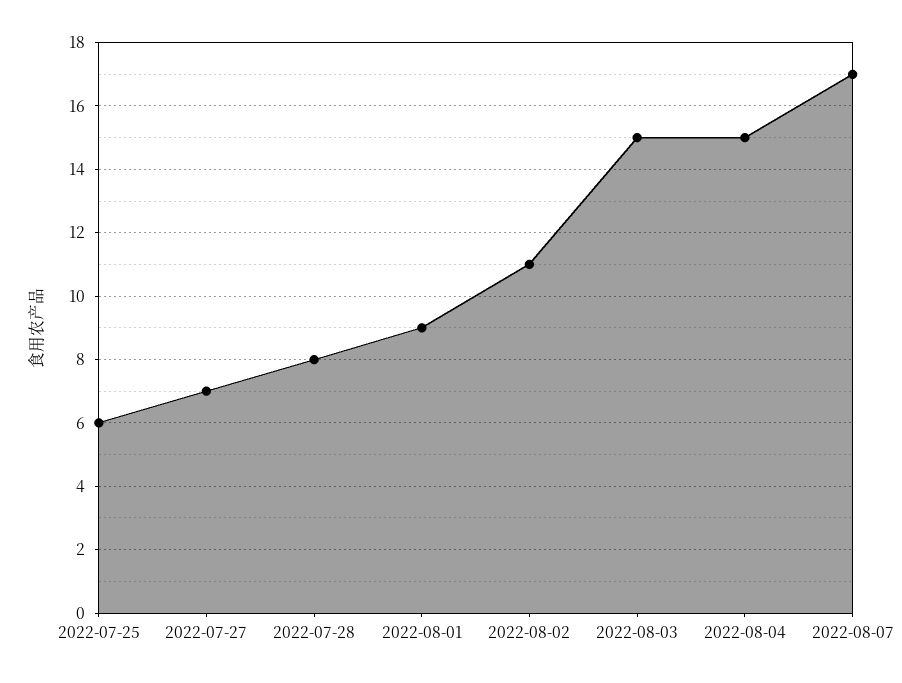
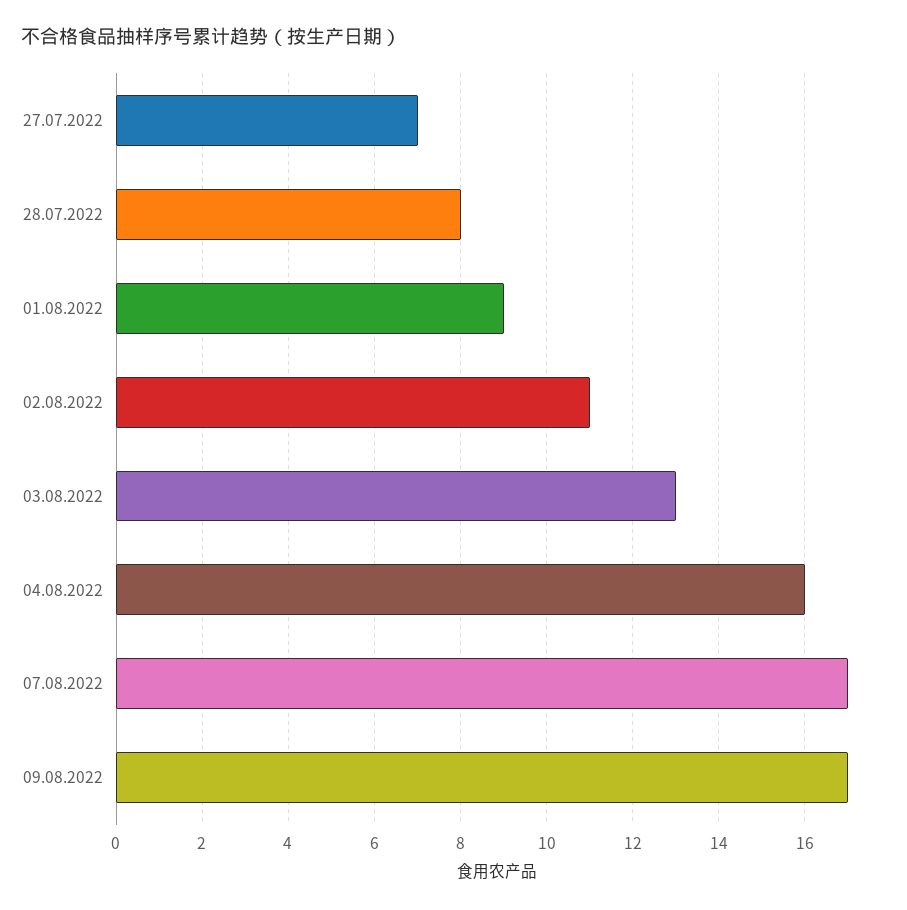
2022-07-25: 6 -> none
2022-08-03: 15 -> 13
2022-08-04: 15 -> 16
09.08.2022: none -> 17

